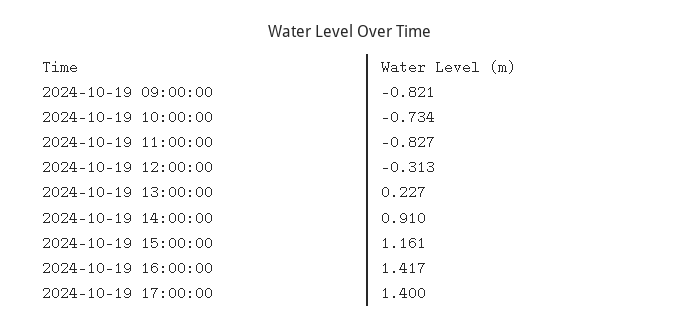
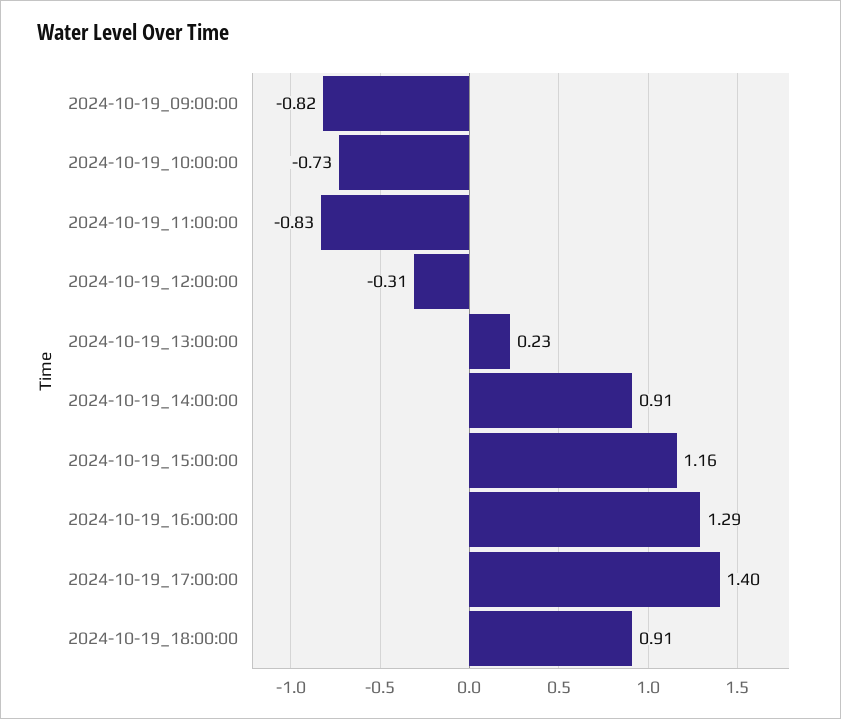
2024-10-19 16:00:00: 1.417 -> 1.29
2024-10-19_18:00:00: none -> 0.91

